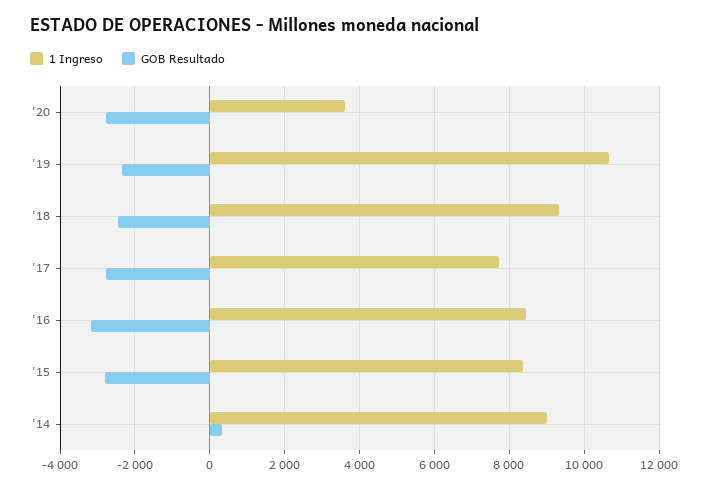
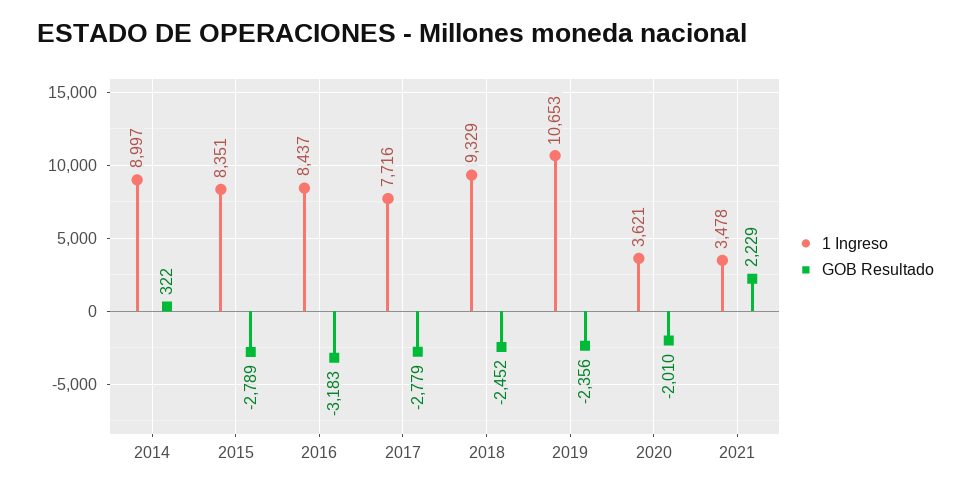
GOB Resultado, '20: -2800 -> -2010
1 Ingreso, 2021: none -> 3478
GOB Resultado, 2021: none -> 2229

